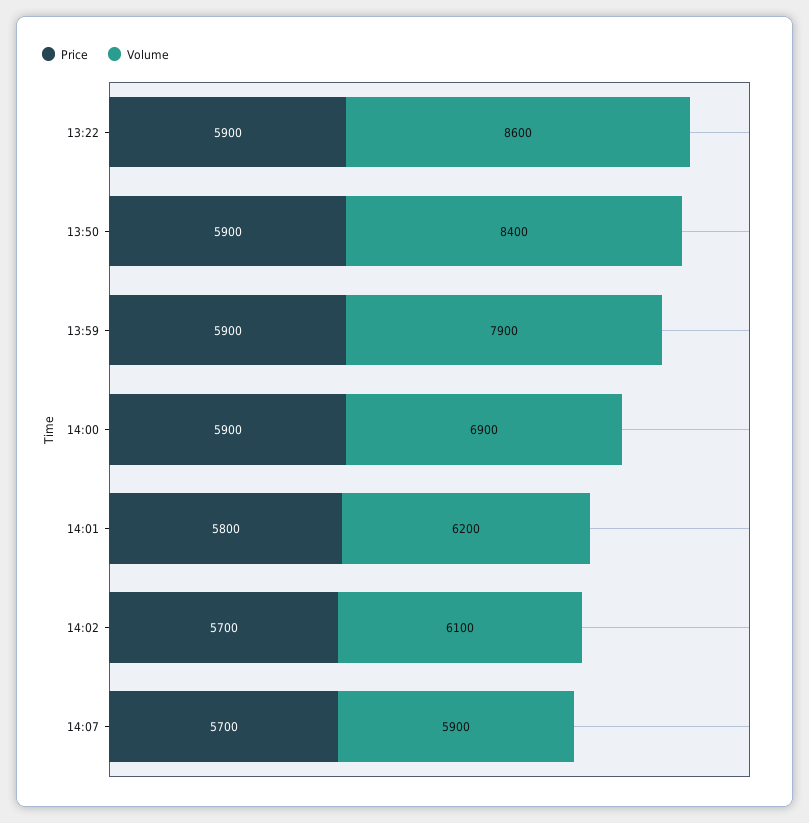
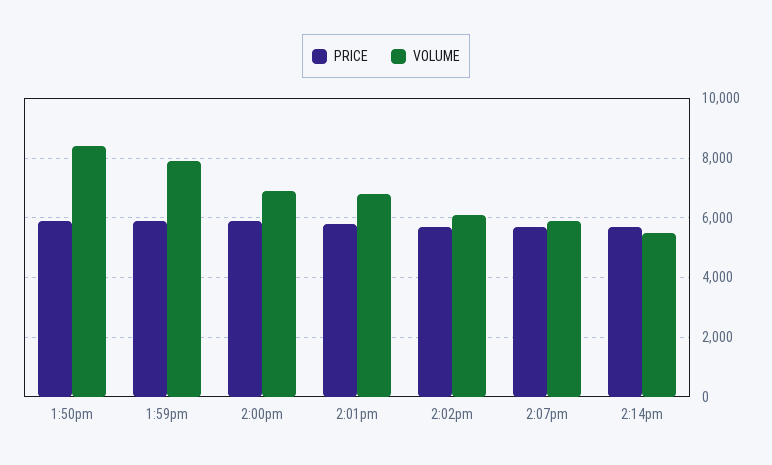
Price, 13:22: 5900 -> none
Volume, 13:22: 8600 -> none
Volume, 14:01: 6200 -> 6750
Price, 2:14pm: none -> 5750
Volume, 2:14pm: none -> 5500

